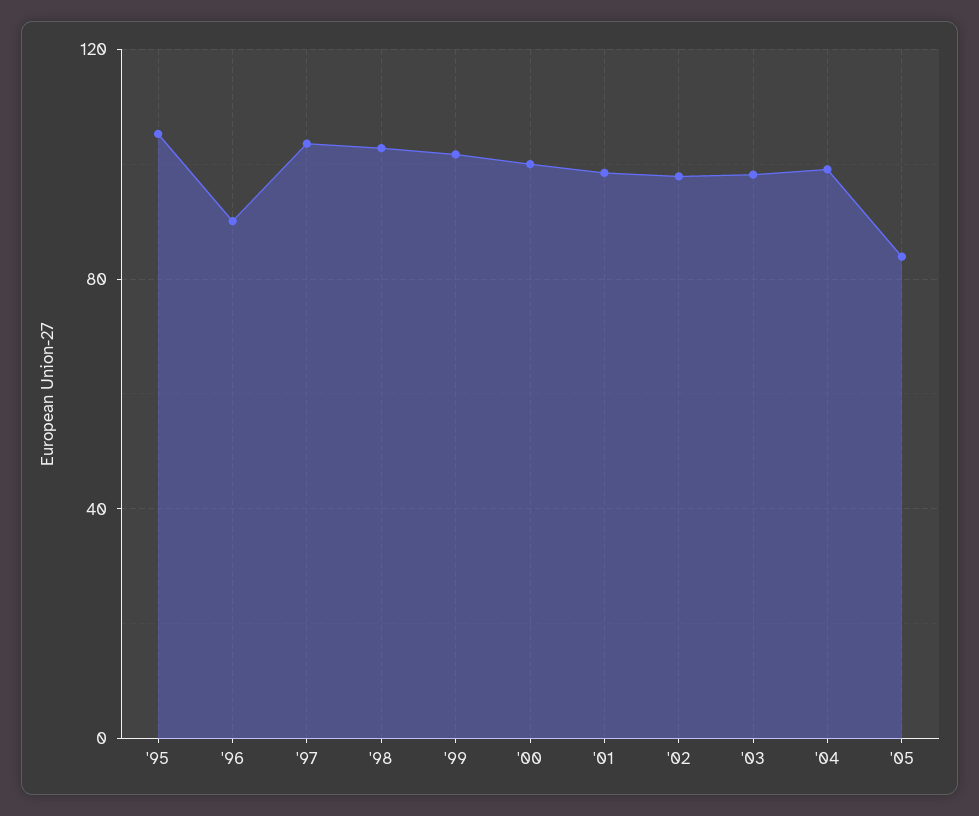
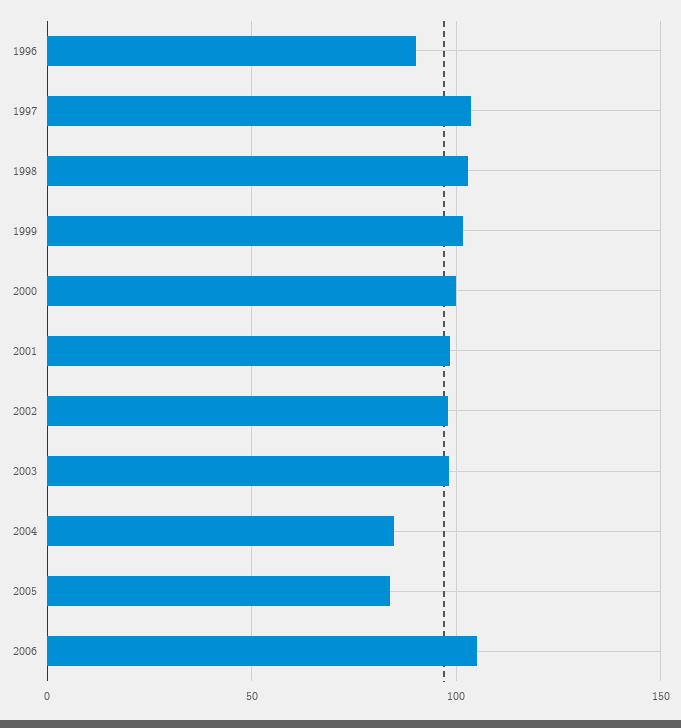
'95: 105 -> none
'04: 100 -> 85
2006: none -> 105

